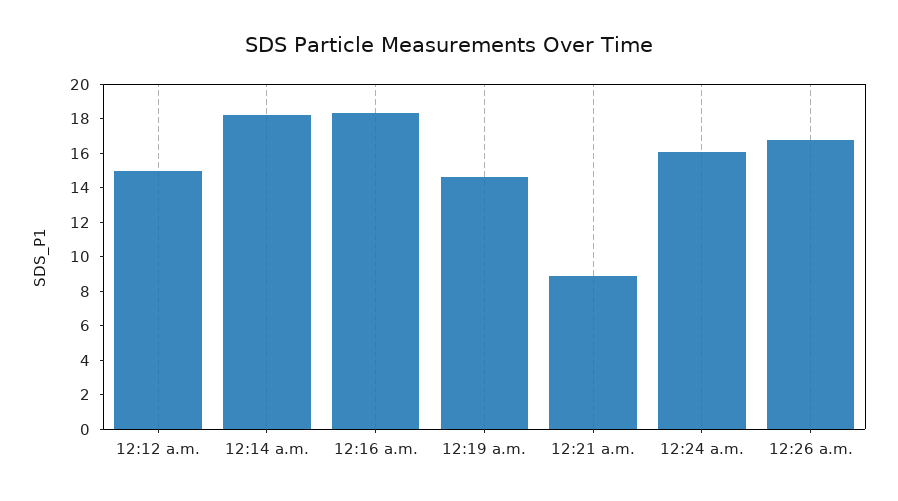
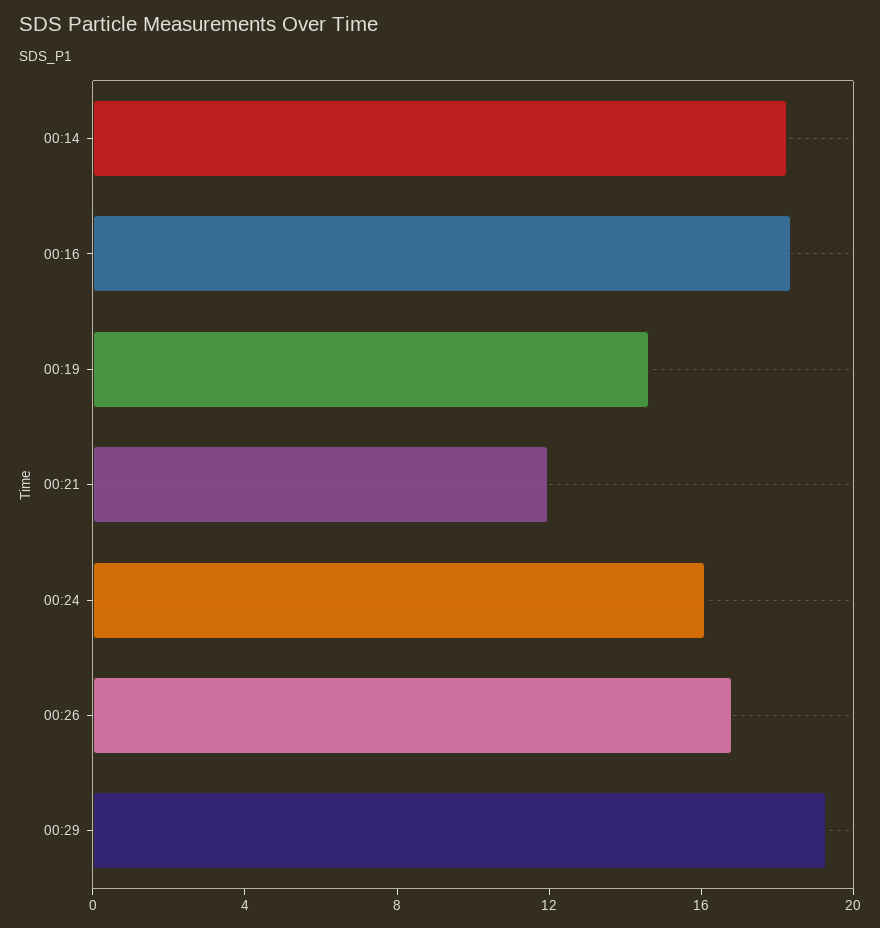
12:12 a.m.: 15 -> none
12:21 a.m.: 9 -> 12
00:29: none -> 19

